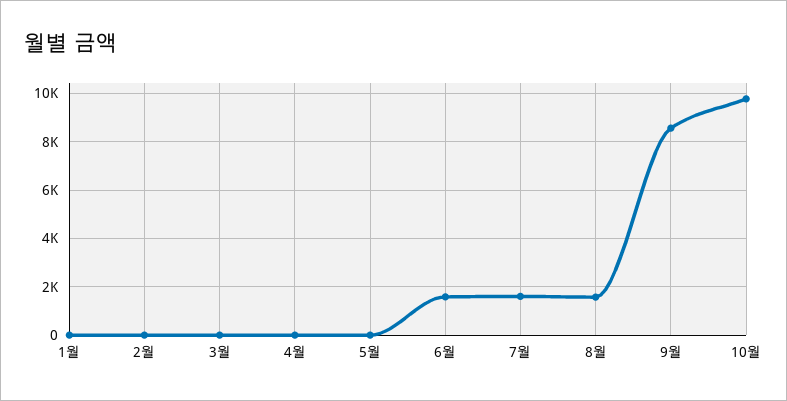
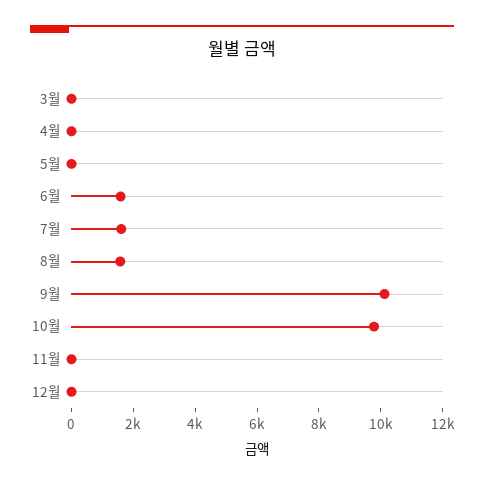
1월: 0 -> none
2월: 0 -> none
9월: 8500 -> 10000
11월: none -> 0
12월: none -> 0

